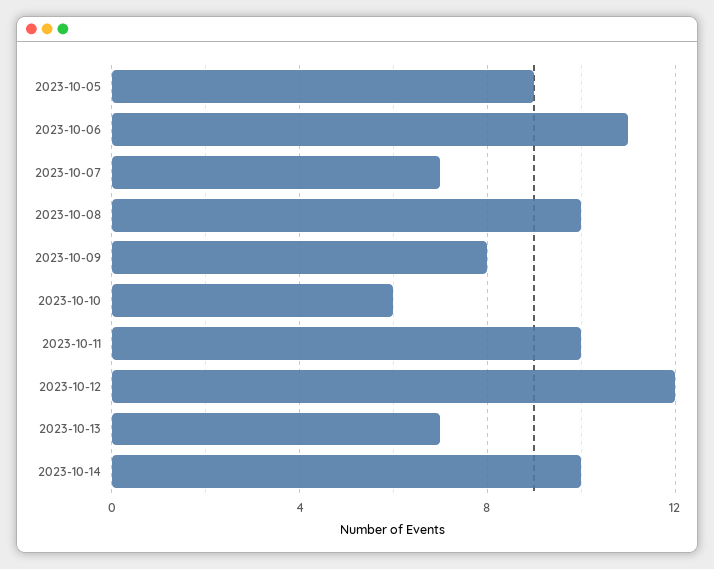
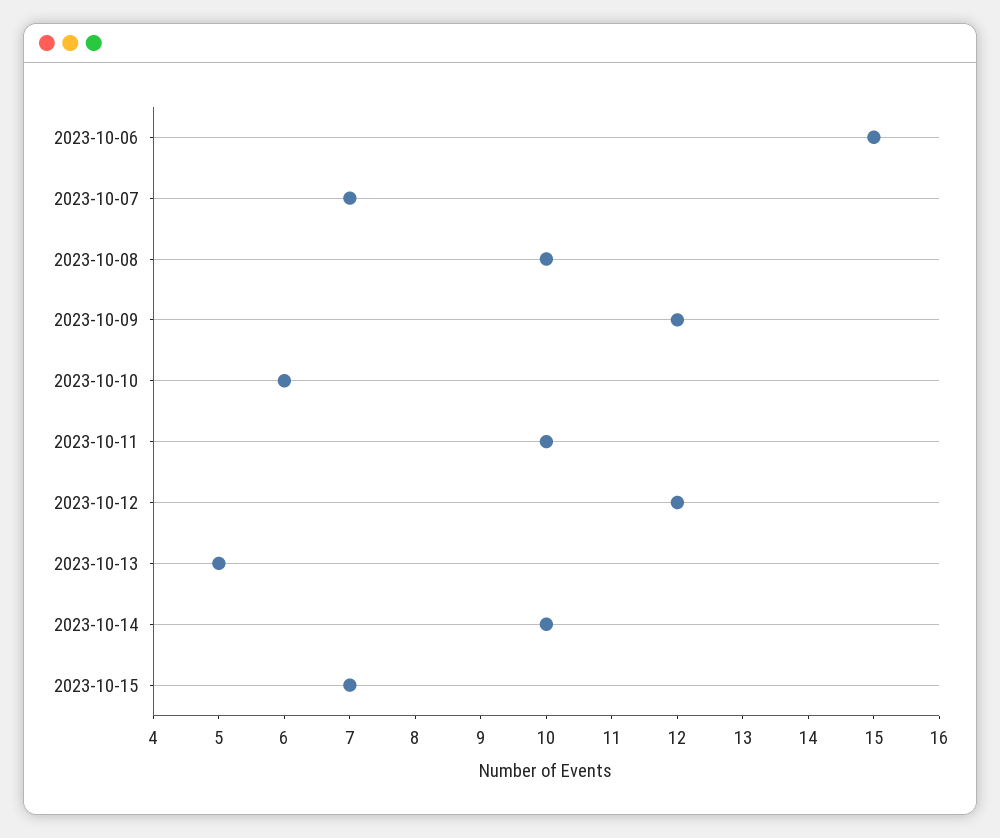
2023-10-05: 9 -> none
2023-10-06: 11 -> 15
2023-10-09: 8 -> 12
2023-10-13: 7 -> 5
2023-10-15: none -> 7

